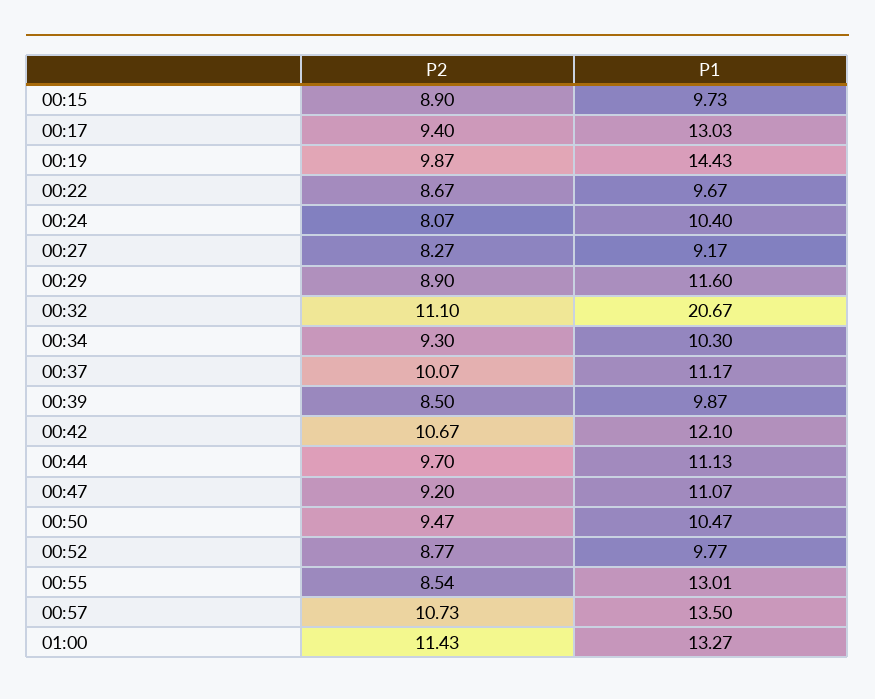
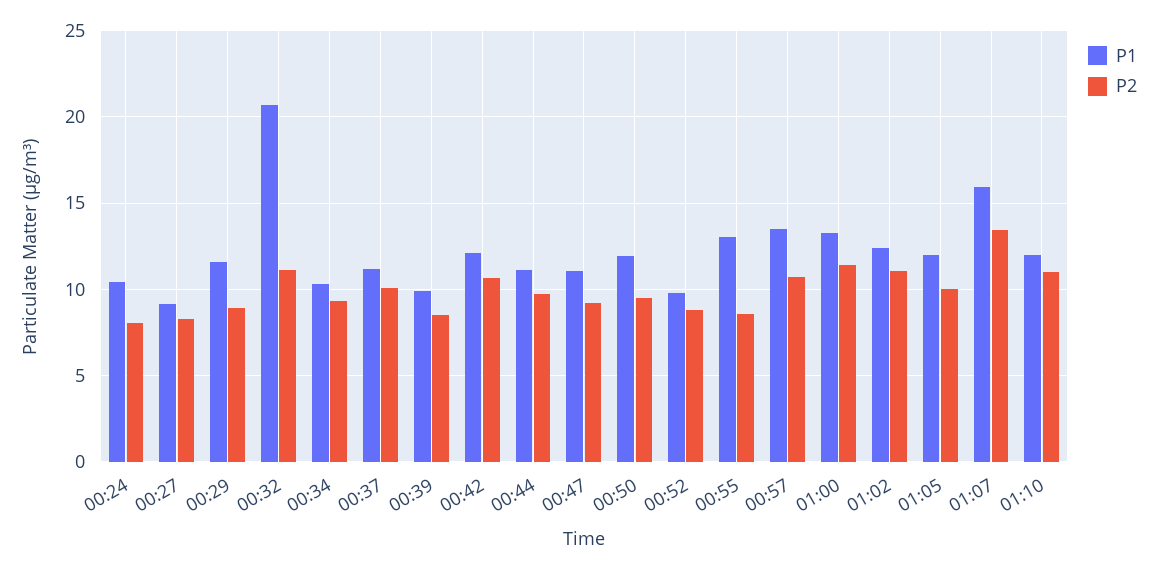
P2, 00:15: 8.9 -> none
P1, 00:15: 9.73 -> none
P2, 00:17: 9.4 -> none
P1, 00:17: 13.03 -> none
P2, 00:19: 9.87 -> none
P1, 00:19: 14.43 -> none
P2, 00:22: 8.67 -> none
P1, 00:22: 9.67 -> none
P1, 00:50: 10.47 -> 12
P1, 01:02: none -> 12.5
P2, 01:02: none -> 11
P1, 01:05: none -> 12
P2, 01:05: none -> 10
P1, 01:07: none -> 16
P2, 01:07: none -> 13.5
P1, 01:10: none -> 12
P2, 01:10: none -> 11

